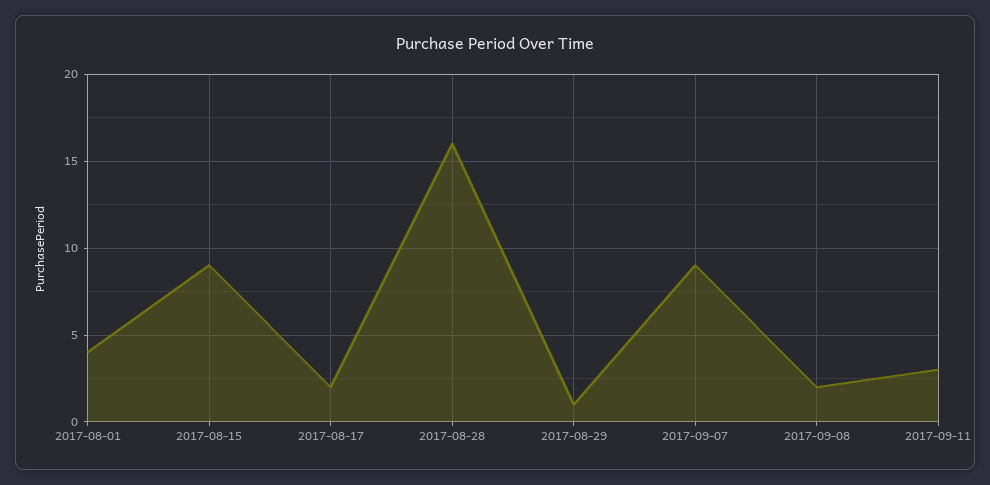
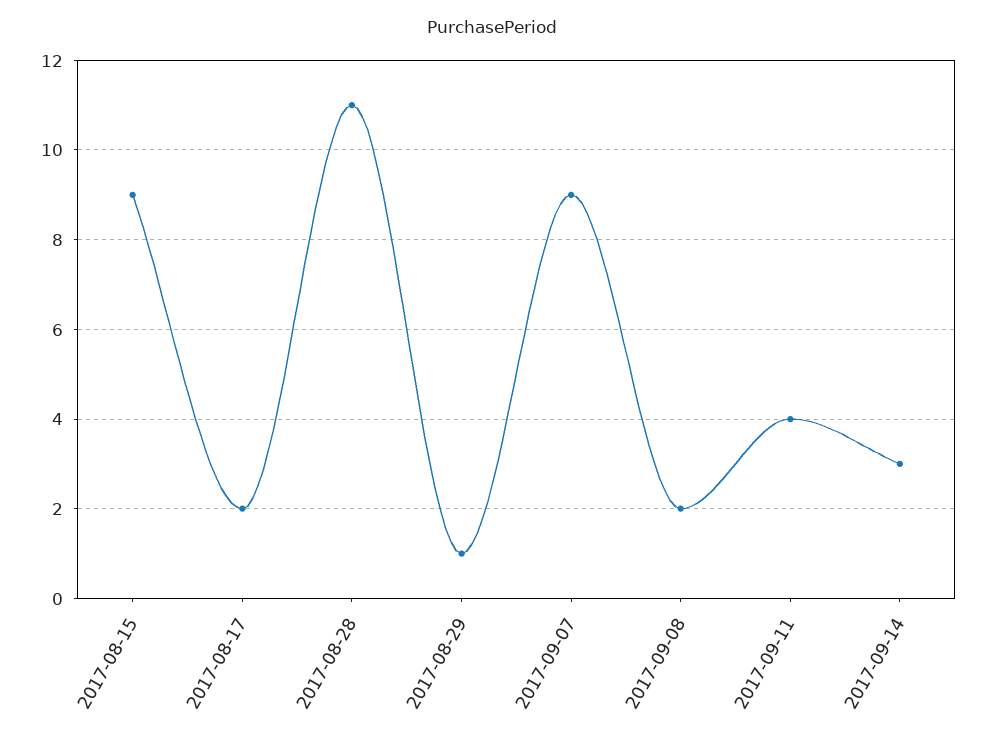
2017-08-01: 4 -> none
2017-08-28: 16 -> 11
2017-09-11: 3 -> 4
2017-09-14: none -> 3

